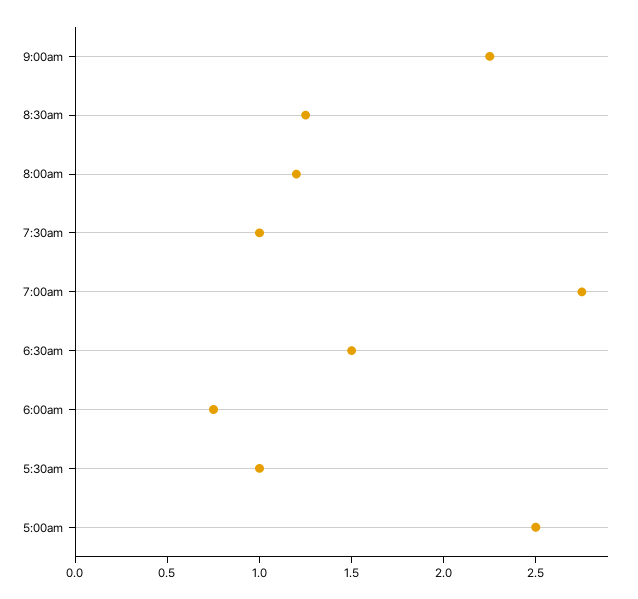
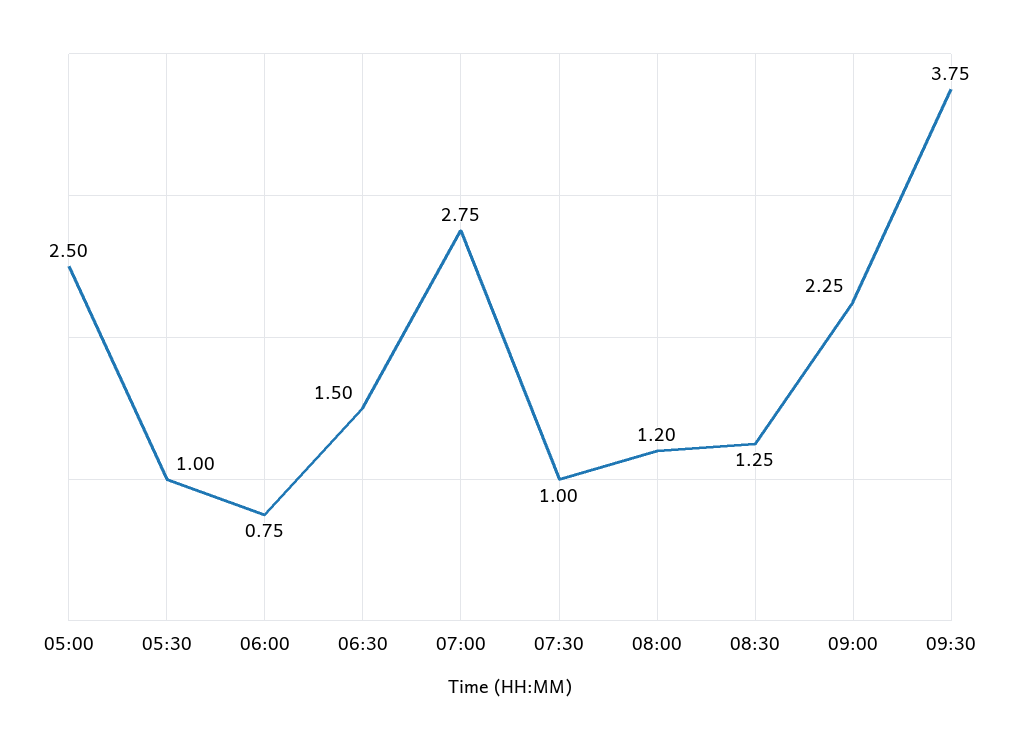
09:30: none -> 3.75

